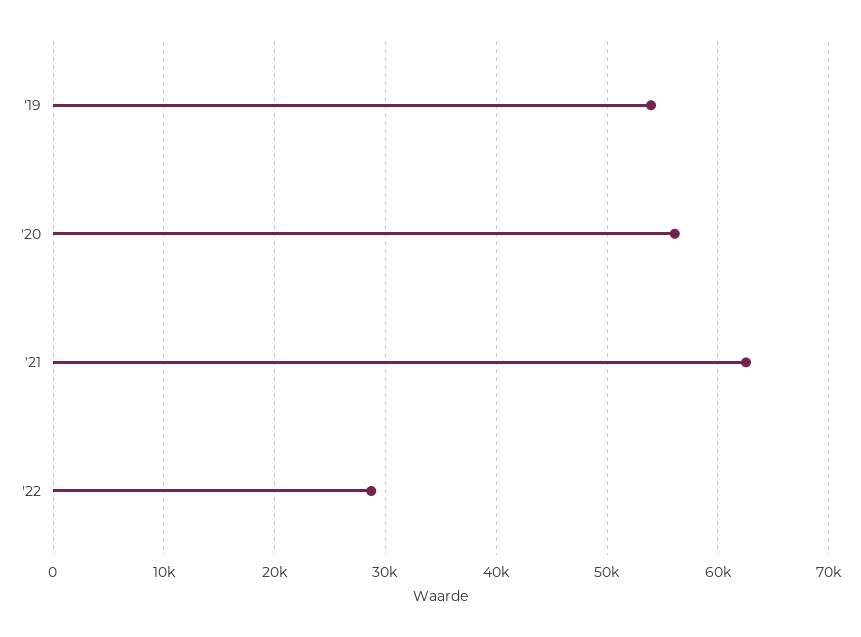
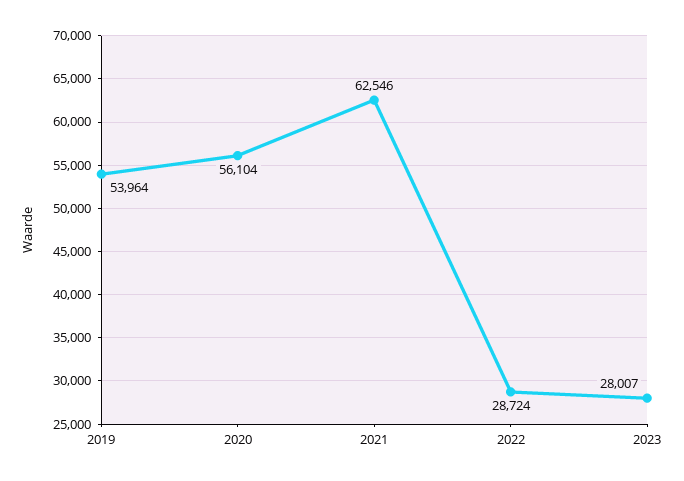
2023: none -> 28007

